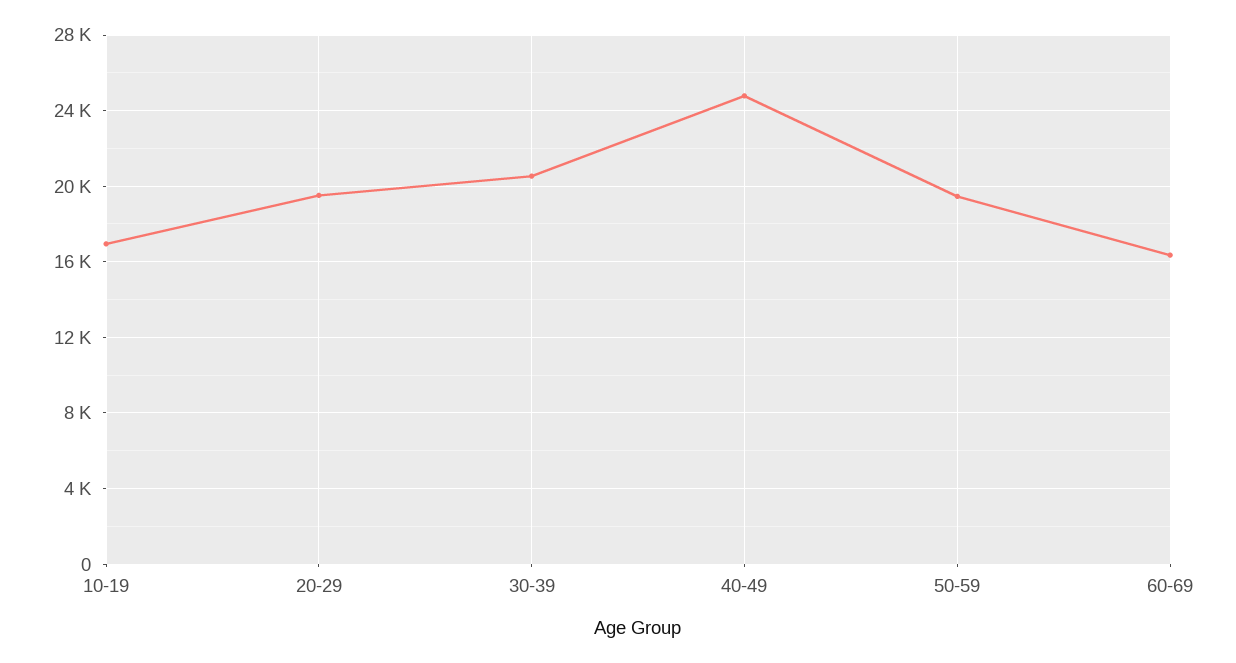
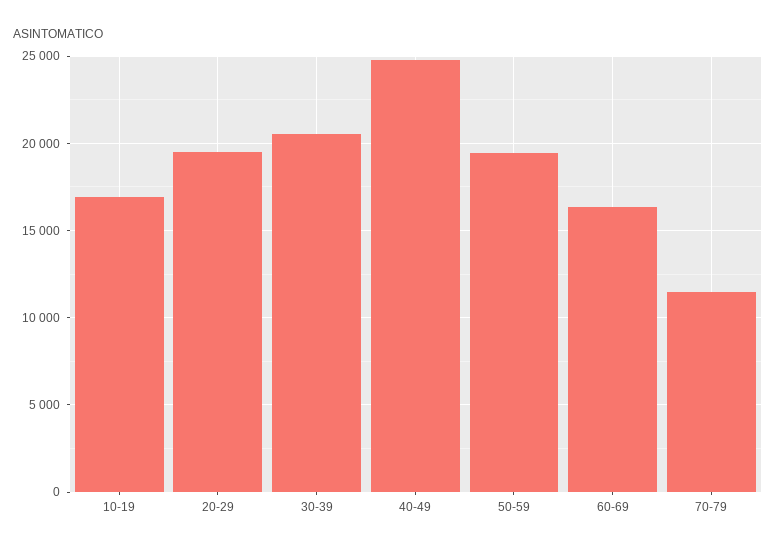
70-79: none -> 11500

